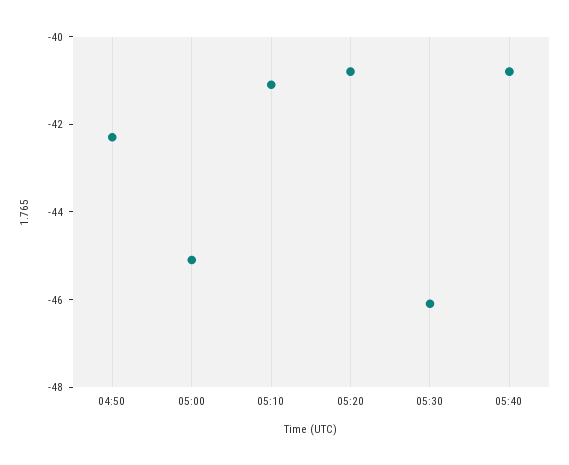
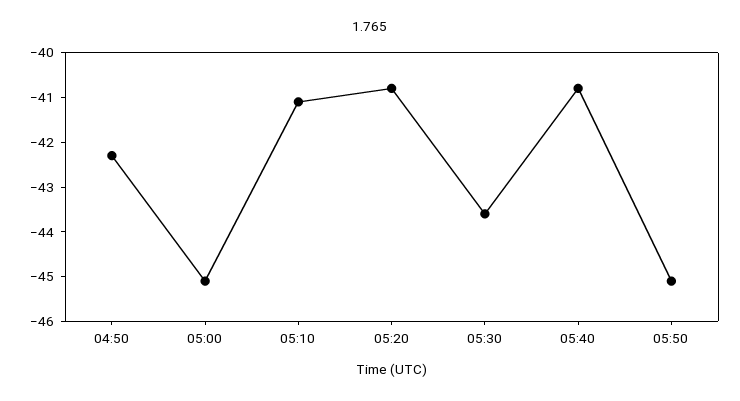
05:30: -46 -> -43.5
05:50: none -> -45

